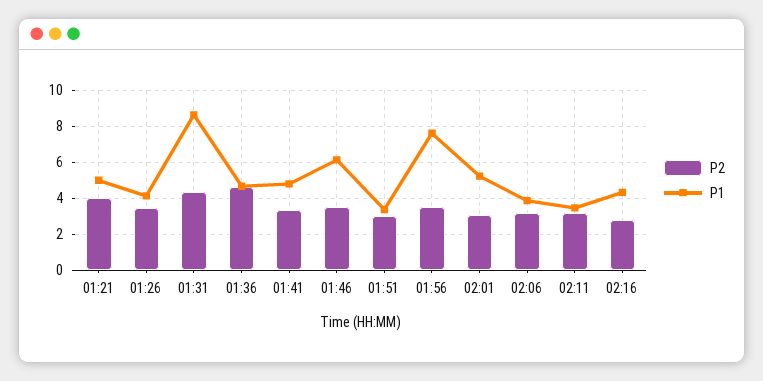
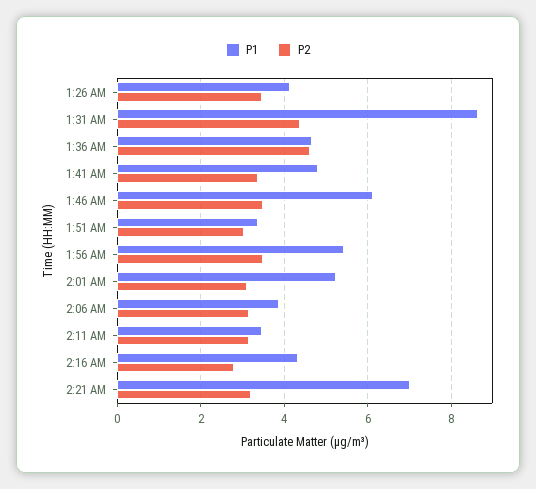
P2, 01:21: 4 -> none
P1, 01:21: 5 -> none
P1, 01:56: 7.5 -> 5.4
P1, 2:21 AM: none -> 7
P2, 2:21 AM: none -> 3.2

